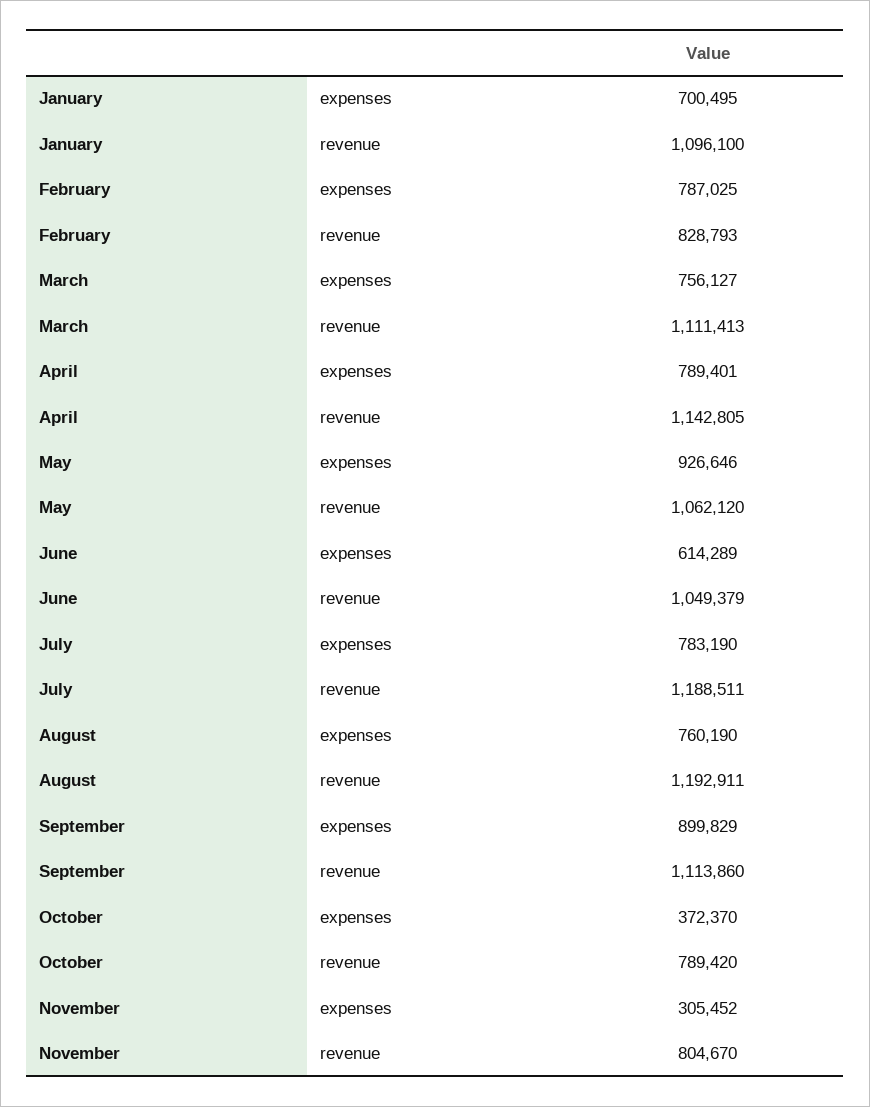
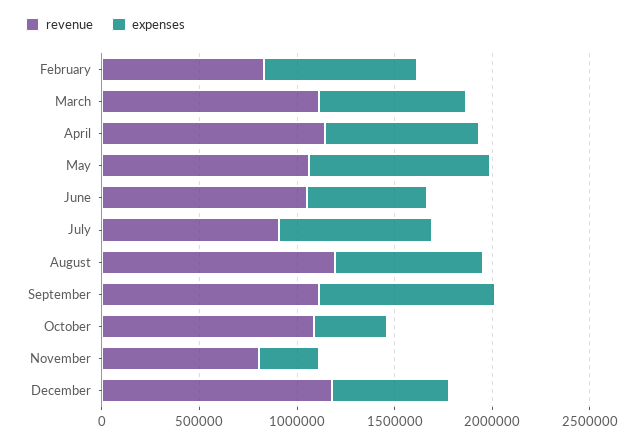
expenses, January: 700495 -> none
revenue, January: 1096100 -> none
revenue, July: 1188511 -> 900000
revenue, October: 789420 -> 1100000
revenue, December: none -> 1200000
expenses, December: none -> 600000

